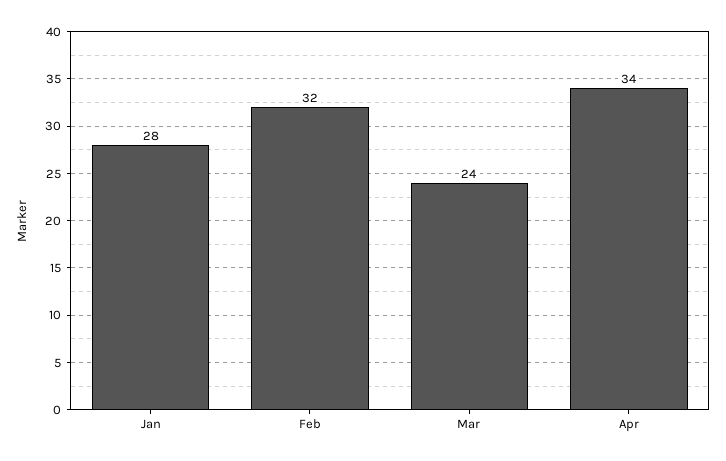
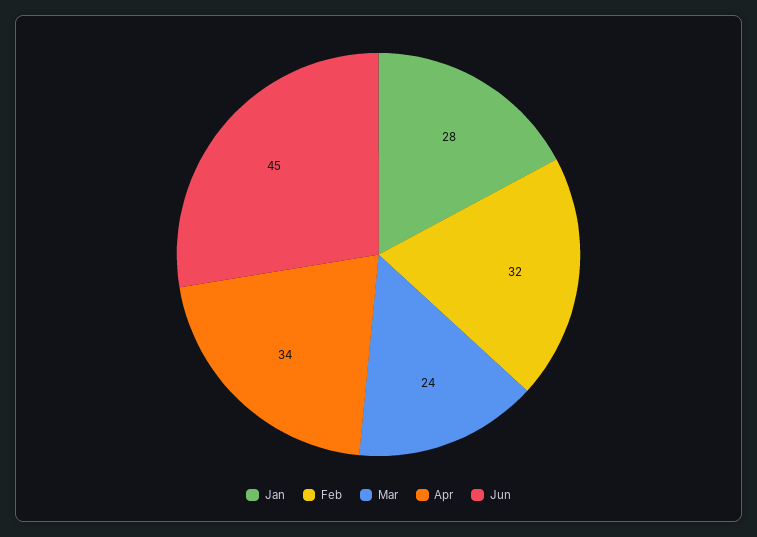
Jun: none -> 45

